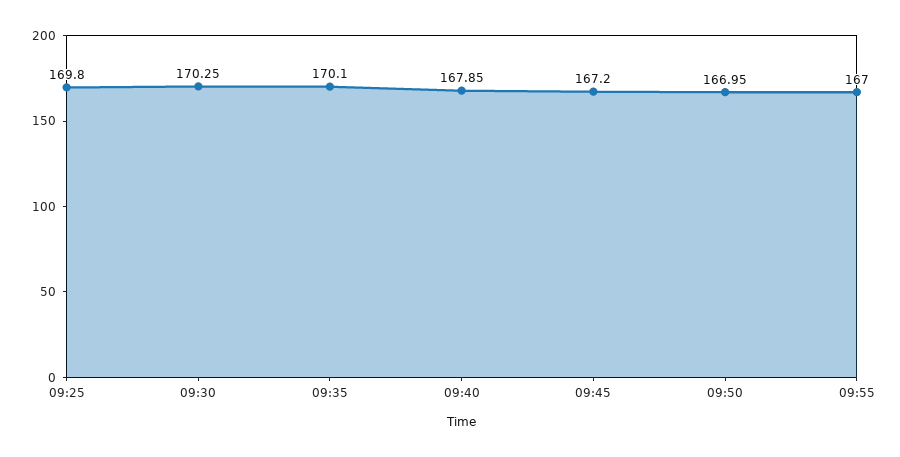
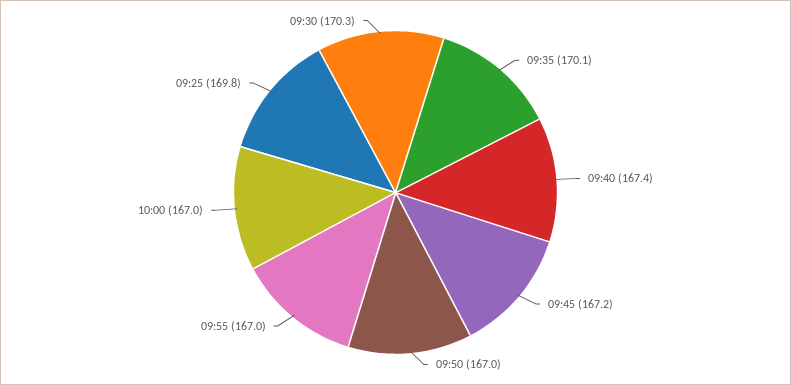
09:40: 167.85 -> 167.4
10:00: none -> 167

